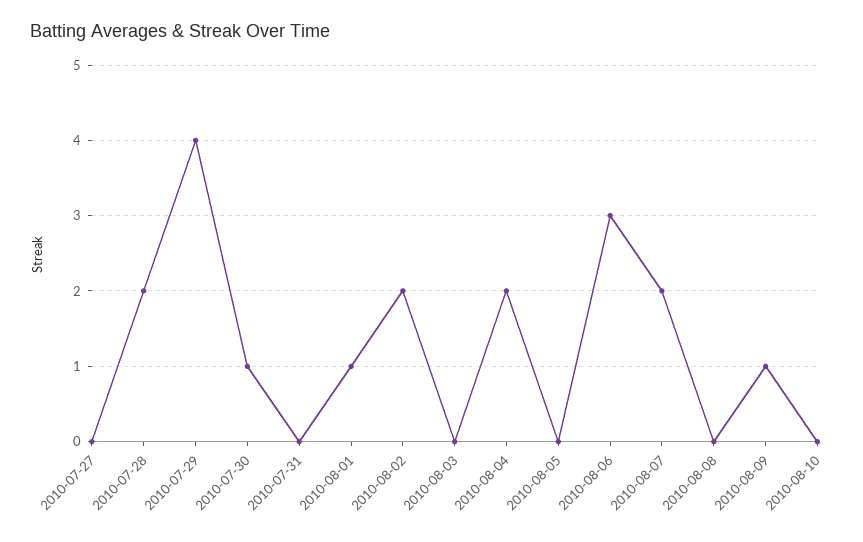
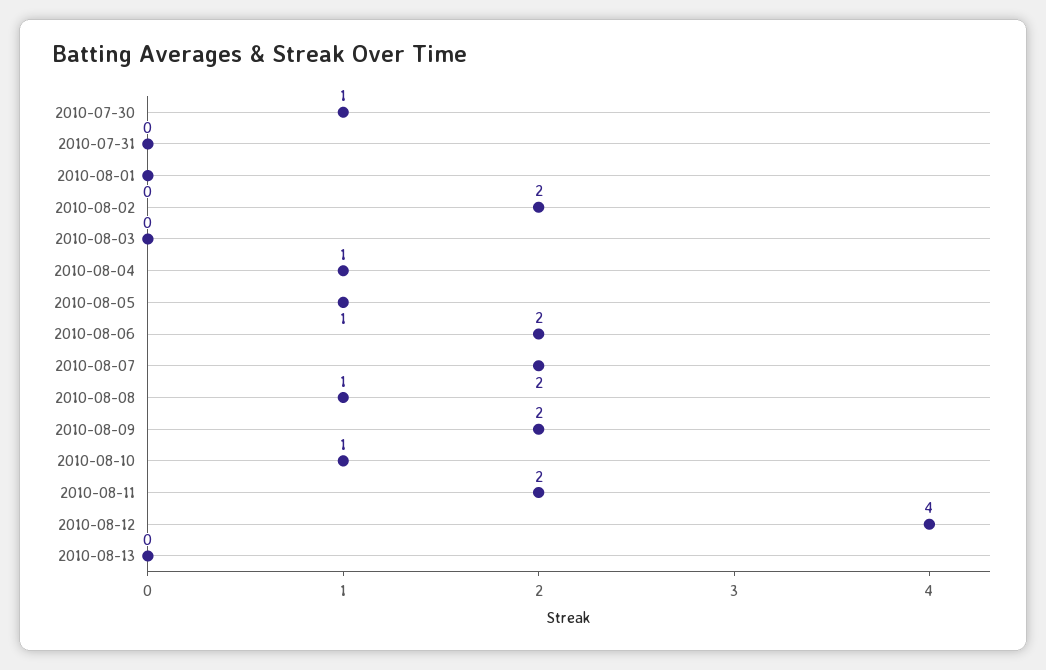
2010-07-27: 0 -> none
2010-07-28: 2 -> none
2010-07-29: 4 -> none
2010-08-01: 1 -> 0
2010-08-04: 2 -> 1
2010-08-05: 0 -> 1
2010-08-06: 3 -> 2
2010-08-08: 0 -> 1
2010-08-09: 1 -> 2
2010-08-10: 0 -> 1
2010-08-11: none -> 2
2010-08-12: none -> 4
2010-08-13: none -> 0

